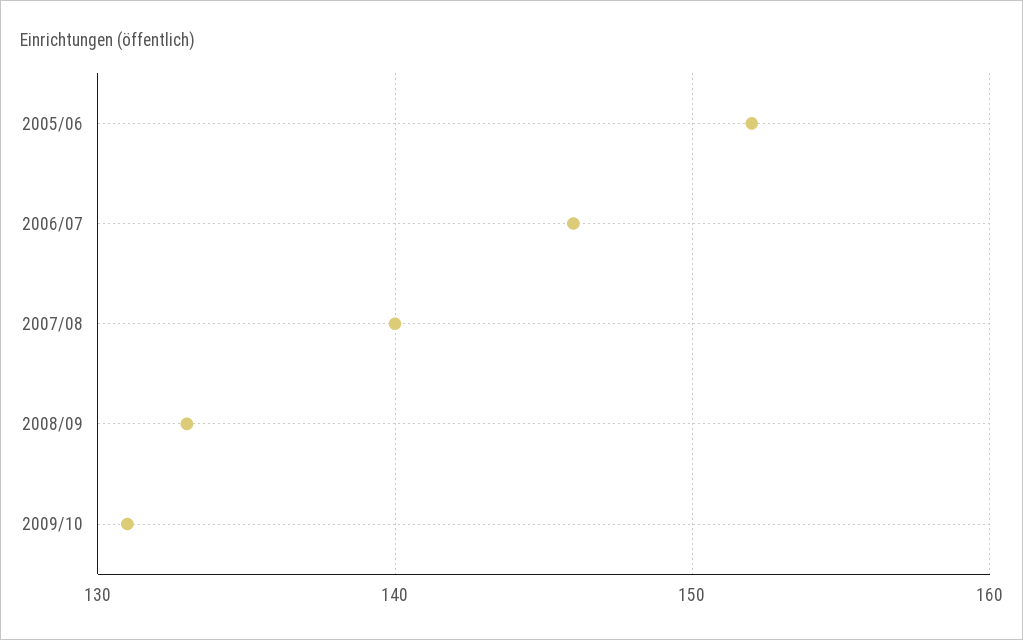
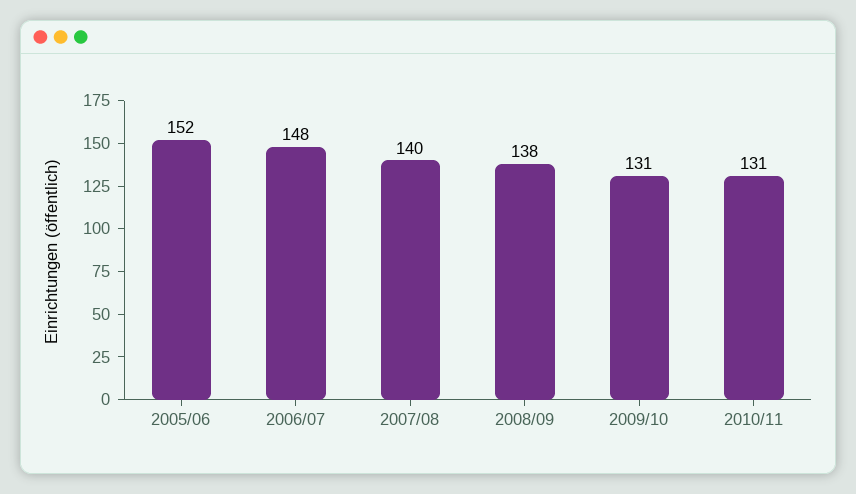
2006/07: 146 -> 148
2008/09: 133 -> 138
2010/11: none -> 131

